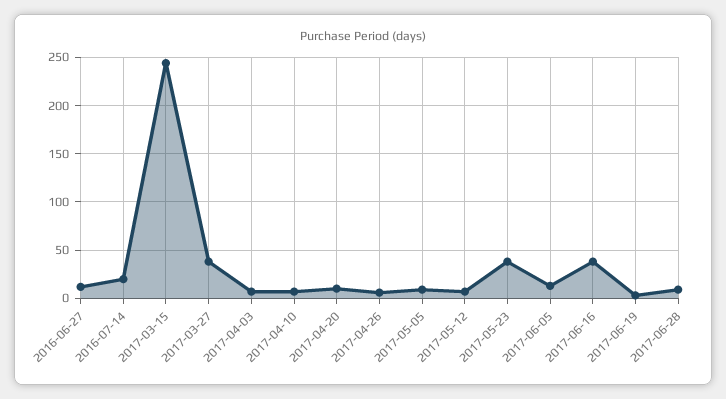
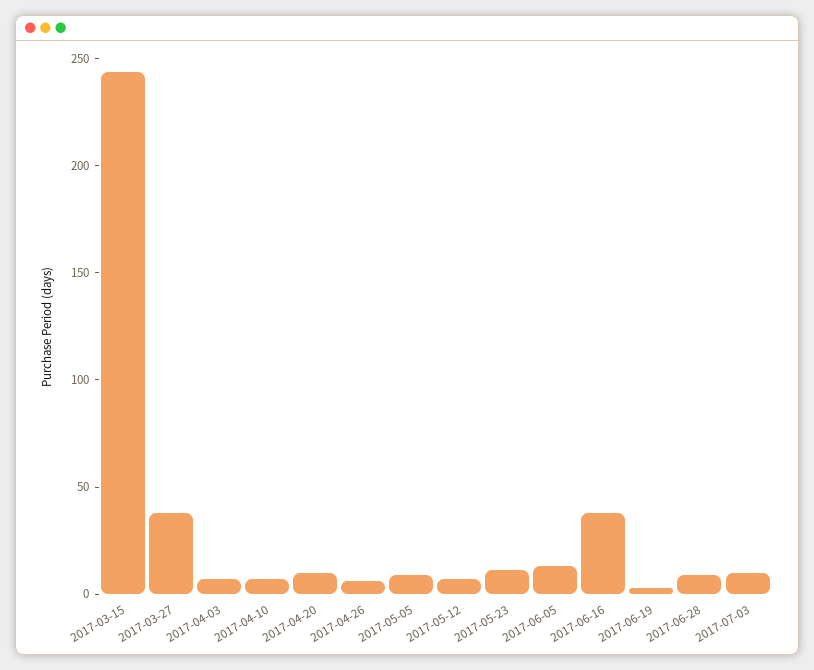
2016-06-27: 10 -> none
2016-07-14: 20 -> none
2017-05-23: 40 -> 10
2017-07-03: none -> 10

